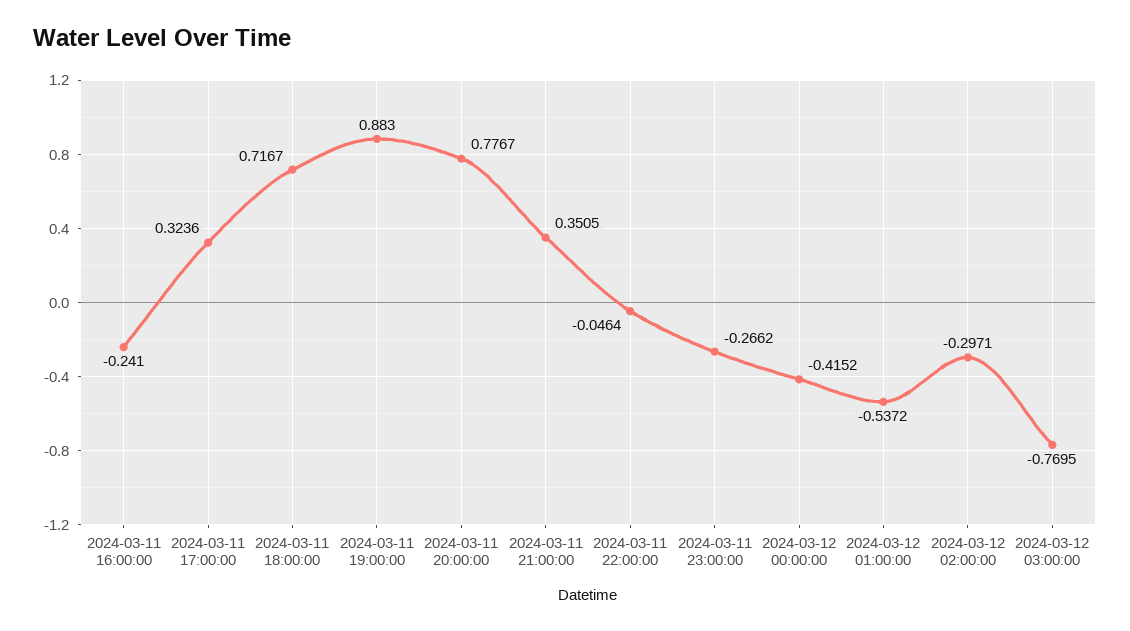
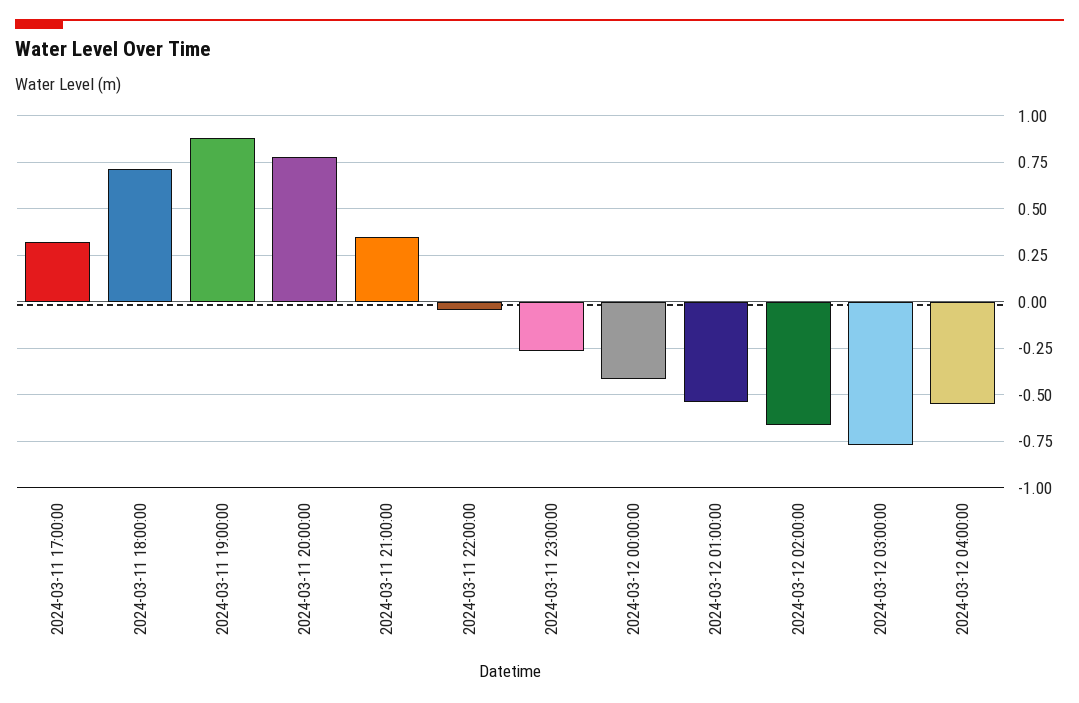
2024-03-11 16:00:00: -0.241 -> none
2024-03-12 02:00:00: -0.2971 -> -0.65
2024-03-12 04:00:00: none -> -0.55

